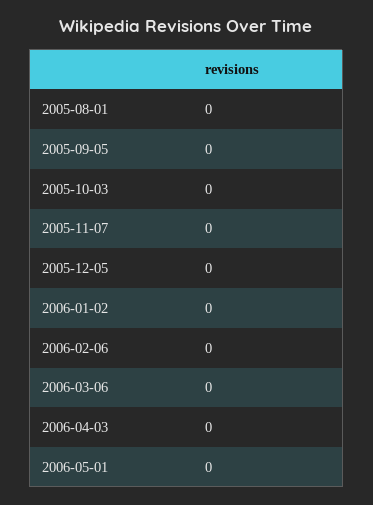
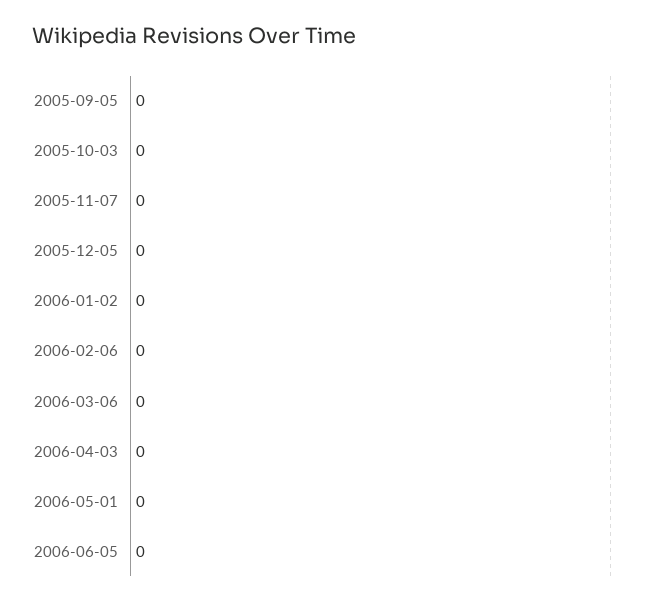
2005-08-01: 0 -> none
2006-06-05: none -> 0

